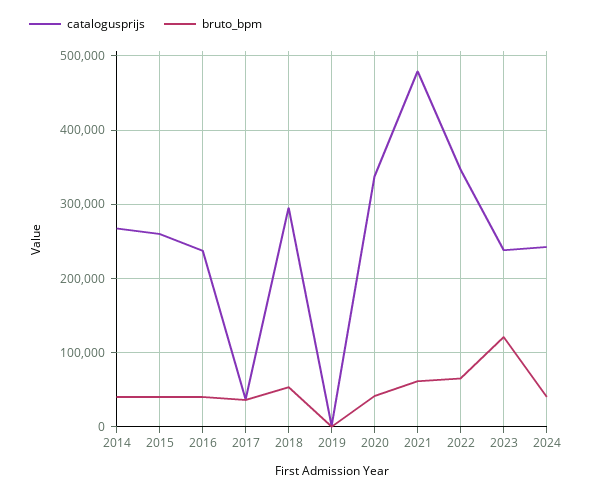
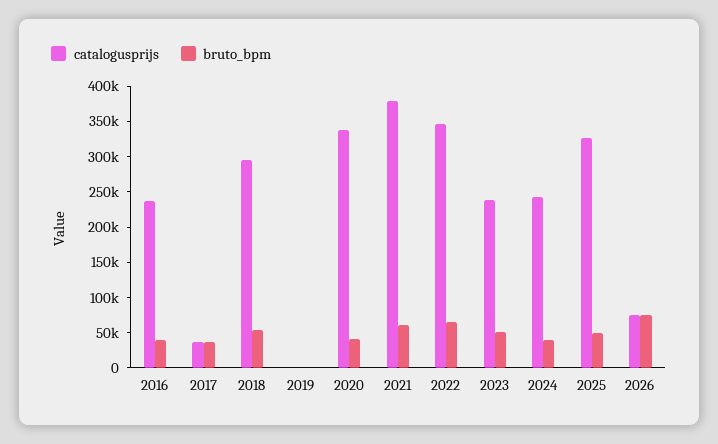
catalogusprijs, 2014: 270000 -> none
bruto_bpm, 2014: 40000 -> none
catalogusprijs, 2015: 260000 -> none
bruto_bpm, 2015: 40000 -> none
catalogusprijs, 2021: 480000 -> 375000
bruto_bpm, 2023: 120000 -> 50000
catalogusprijs, 2025: none -> 325000
bruto_bpm, 2025: none -> 50000
catalogusprijs, 2026: none -> 75000
bruto_bpm, 2026: none -> 75000

